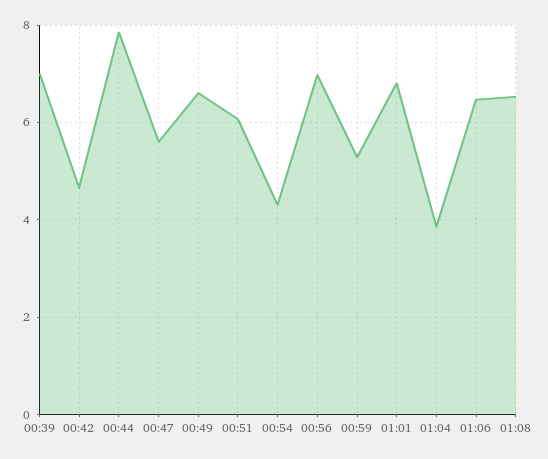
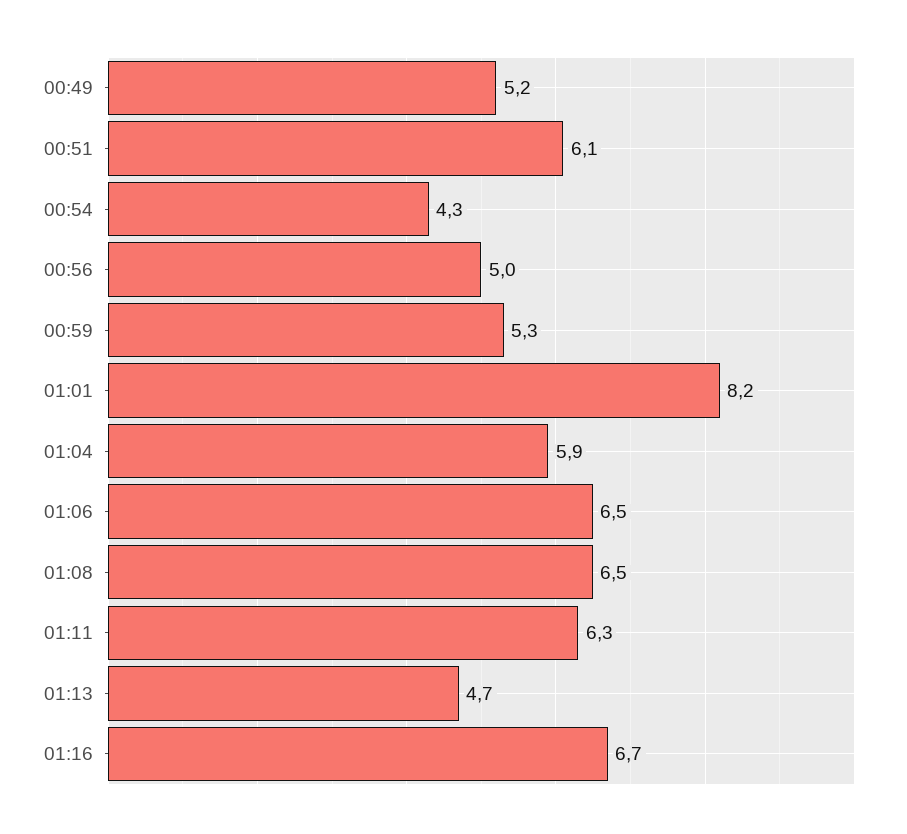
00:39: 7 -> none
00:42: 4.6 -> none
00:44: 7.8 -> none
00:47: 5.6 -> none
00:49: 6.6 -> 5.2
00:56: 7 -> 5
01:01: 6.8 -> 8.2
01:04: 3.8 -> 5.9
01:11: none -> 6.3
01:13: none -> 4.7
01:16: none -> 6.7

